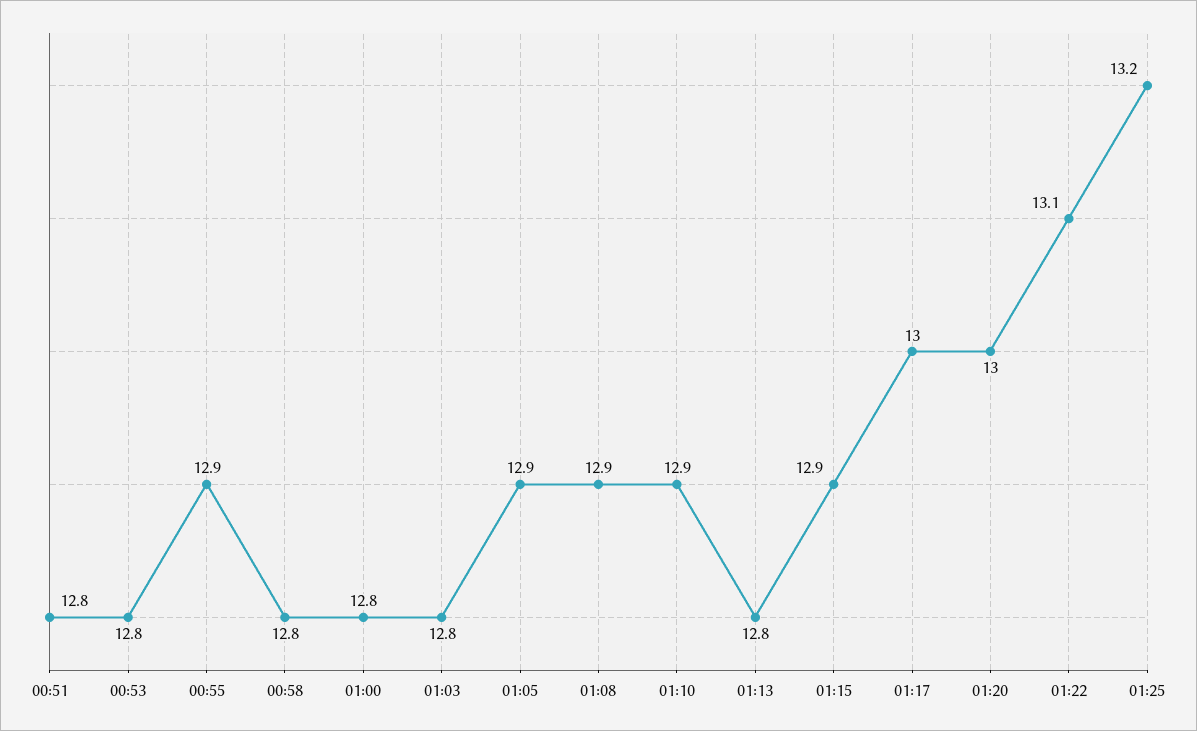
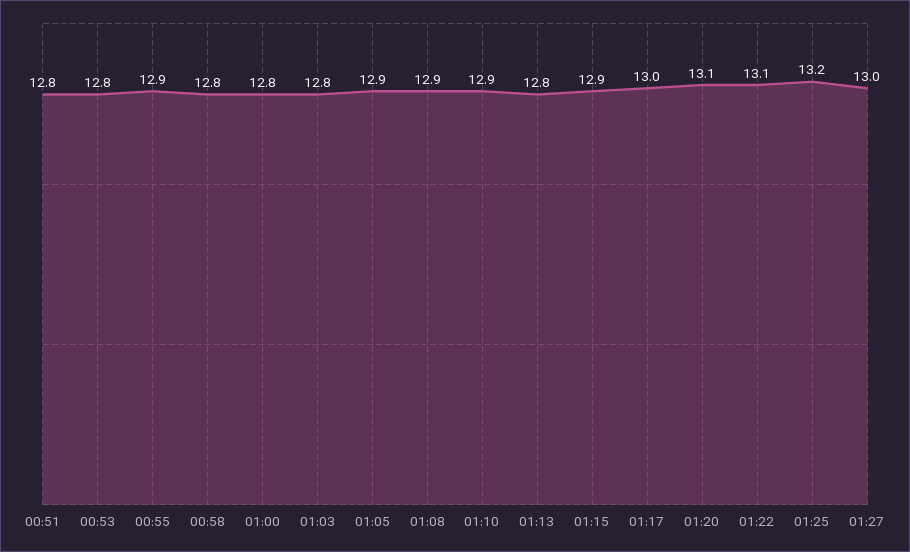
01:20: 13 -> 13.1
01:27: none -> 13

